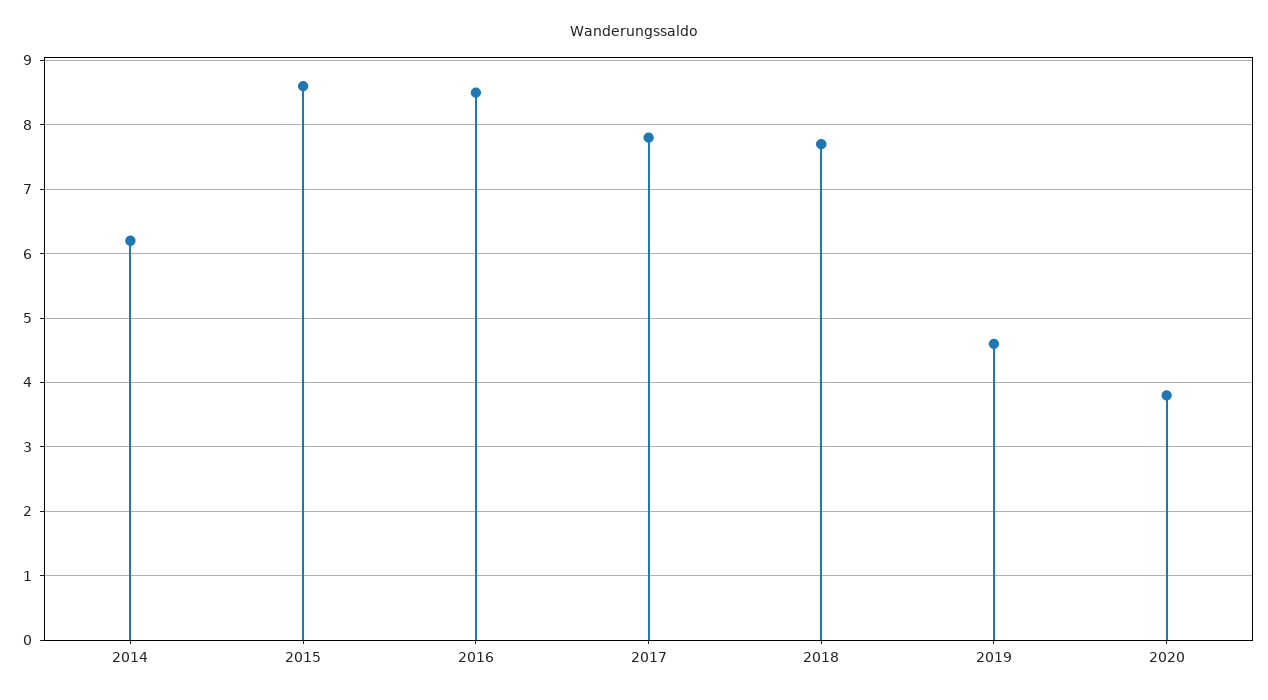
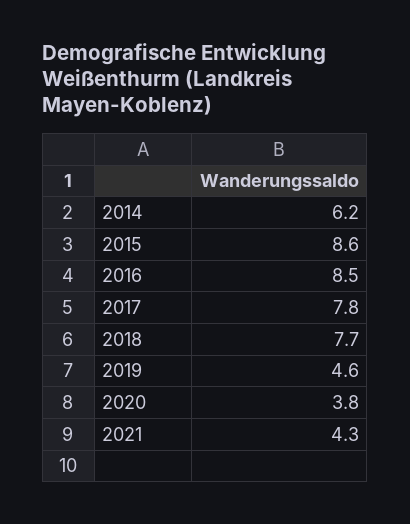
2021: none -> 4.3

